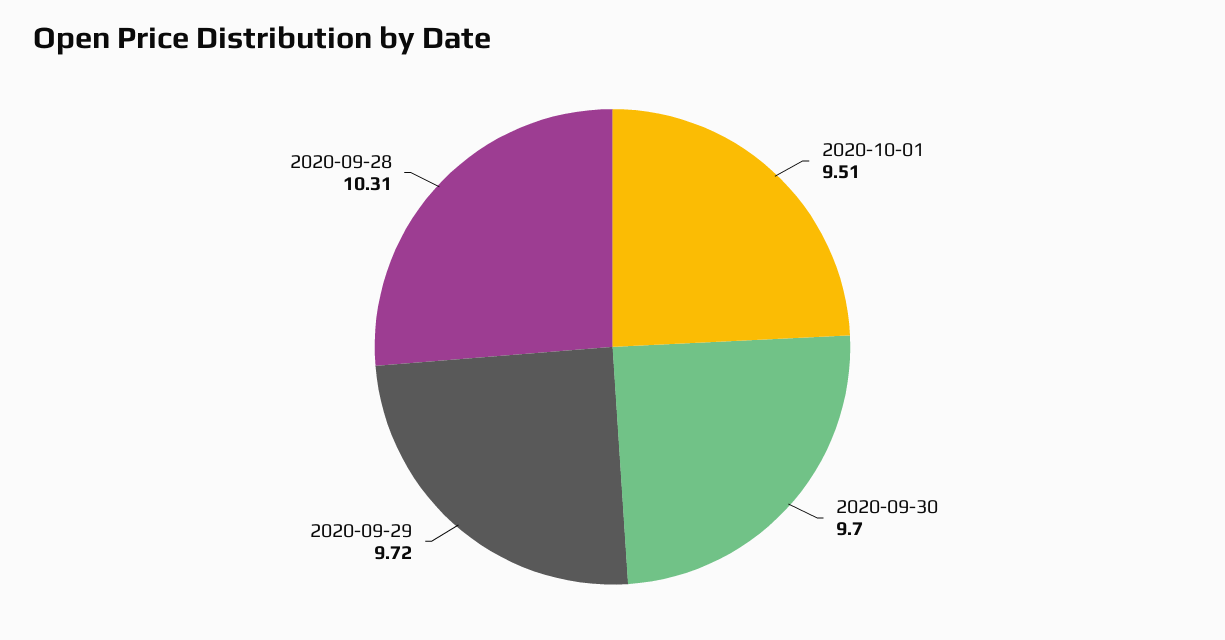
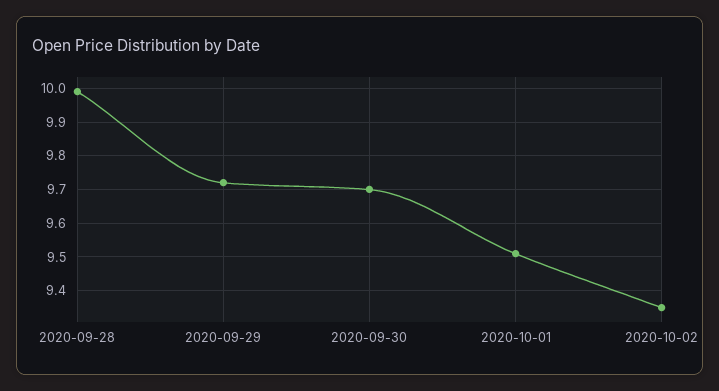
2020-09-28: 10.31 -> 10
2020-10-02: none -> 9.35

